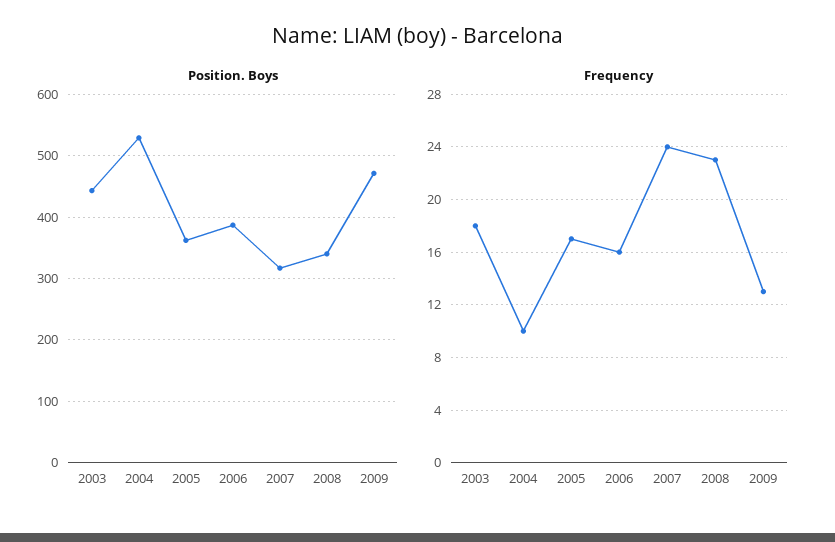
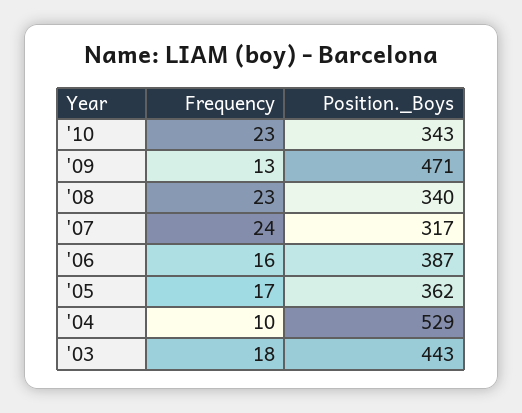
Frequency, '10: none -> 23
Position. Boys, '10: none -> 343

